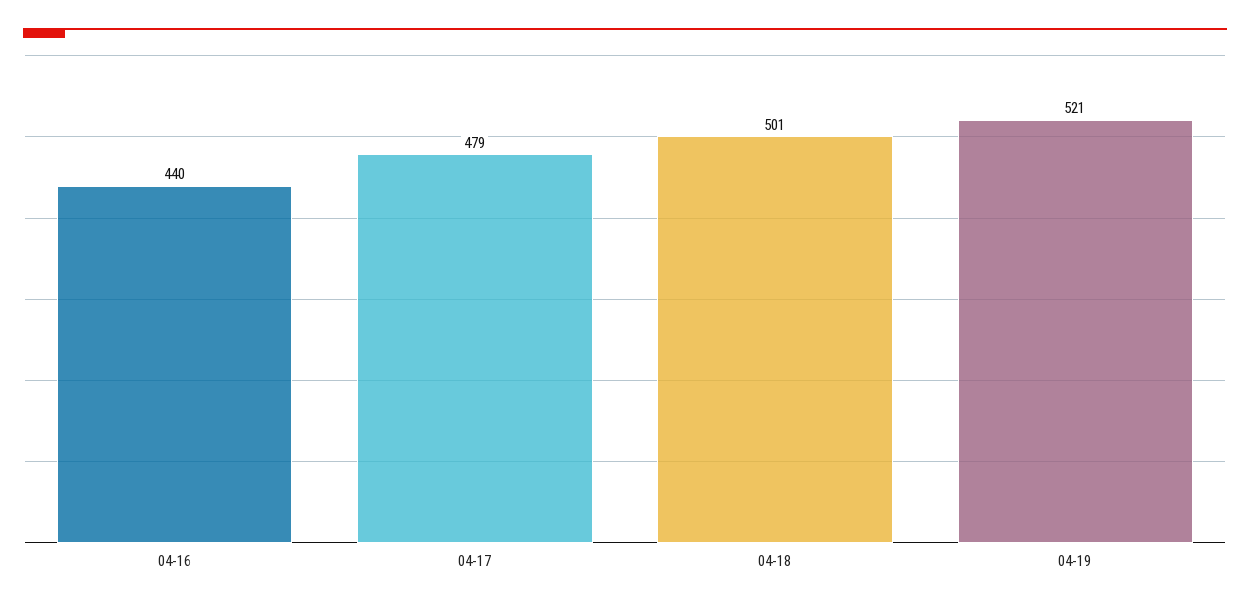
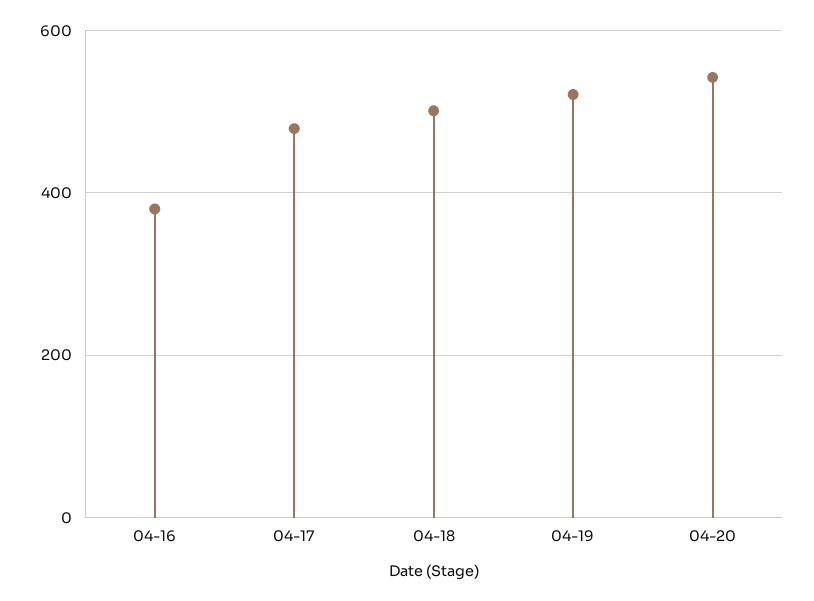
04-16: 440 -> 380
04-20: none -> 540

